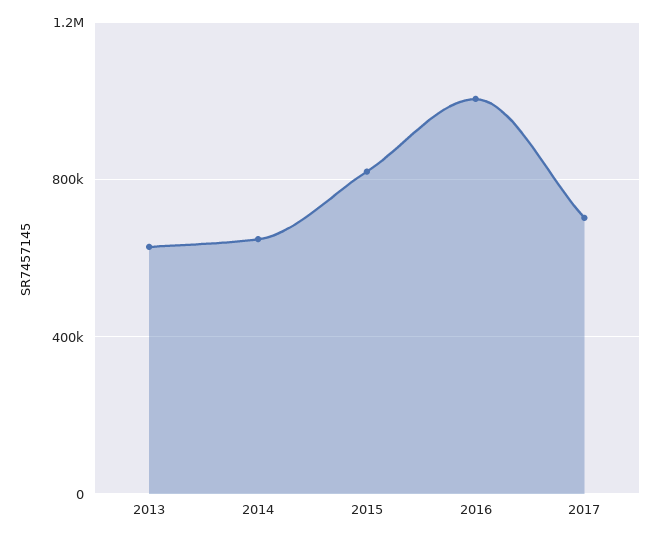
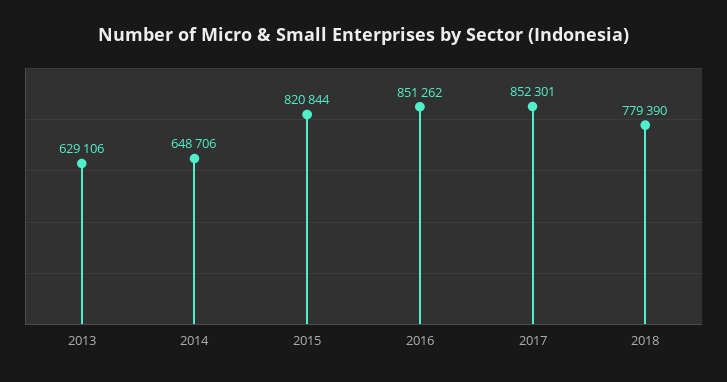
2016: 1000000 -> 851262
2017: 700000 -> 852301
2018: none -> 779390

